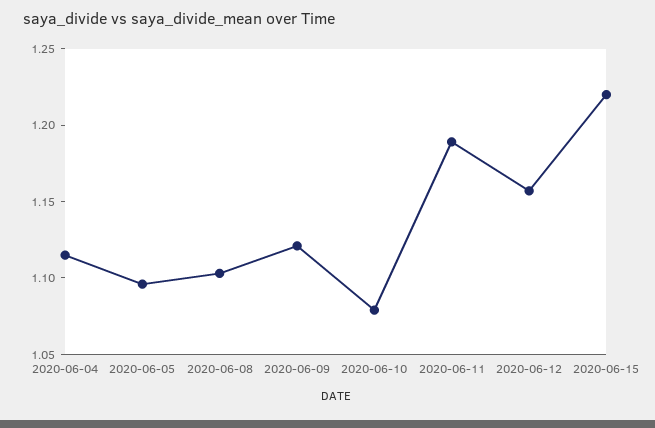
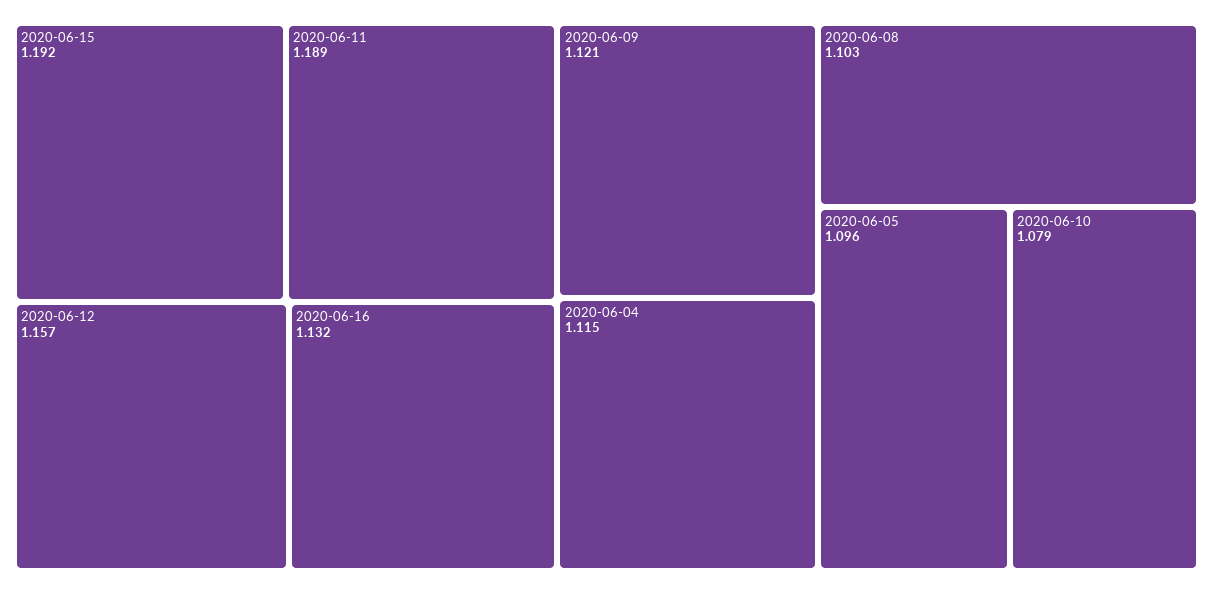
2020-06-15: 1.22 -> 1.192
2020-06-16: none -> 1.132

